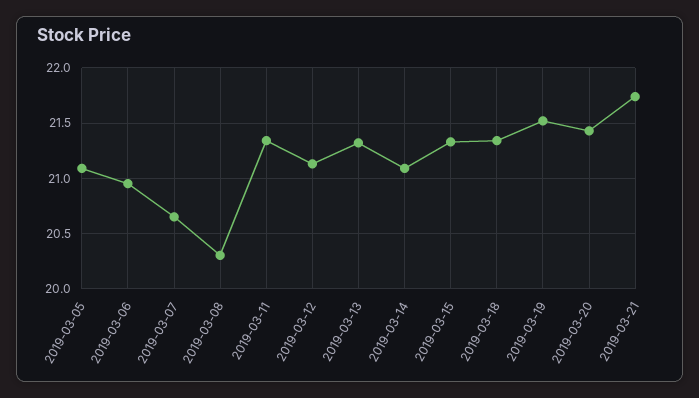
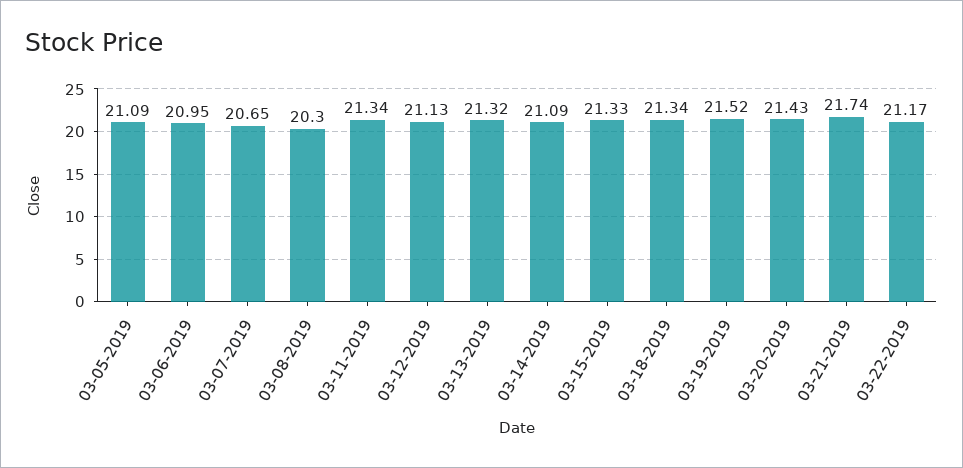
03-22-2019: none -> 21.17

